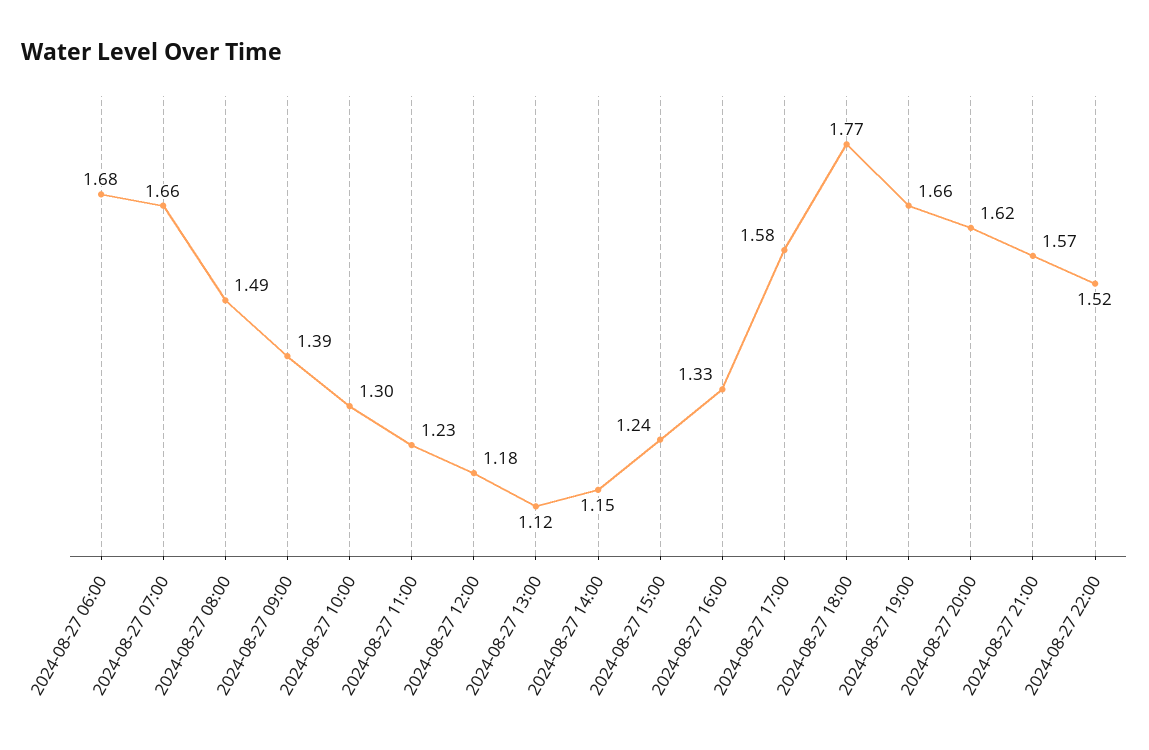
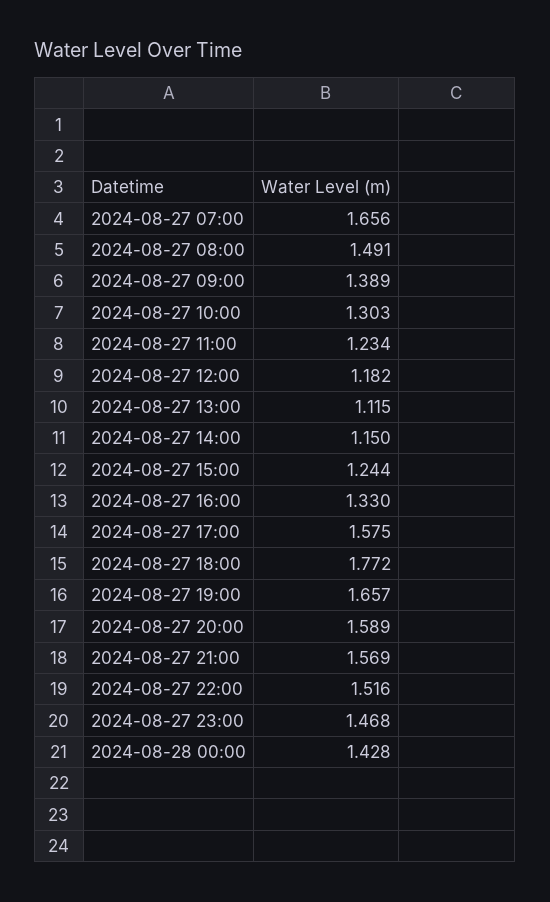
2024-08-27 06:00: 1.68 -> none
2024-08-27 20:00: 1.62 -> 1.589
2024-08-27 23:00: none -> 1.468
2024-08-28 00:00: none -> 1.428

